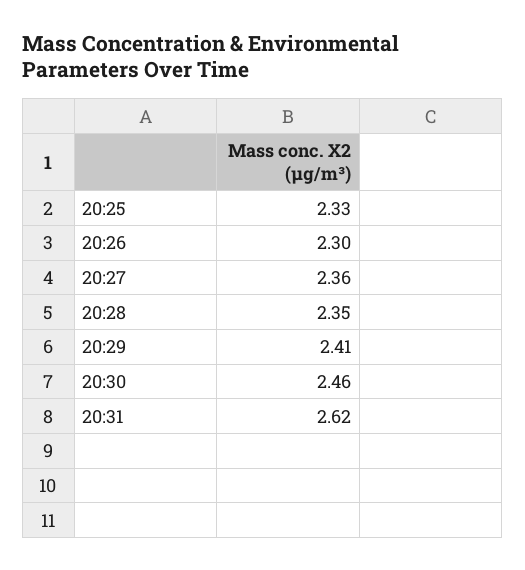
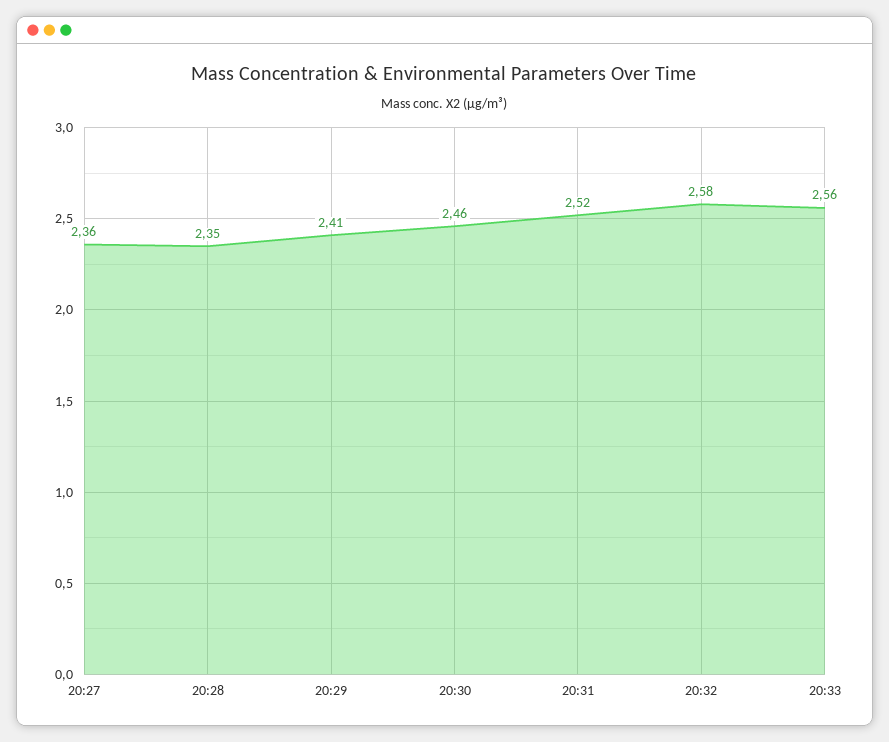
20:25: 2.33 -> none
20:26: 2.3 -> none
20:31: 2.62 -> 2.52
20:32: none -> 2.58
20:33: none -> 2.56

